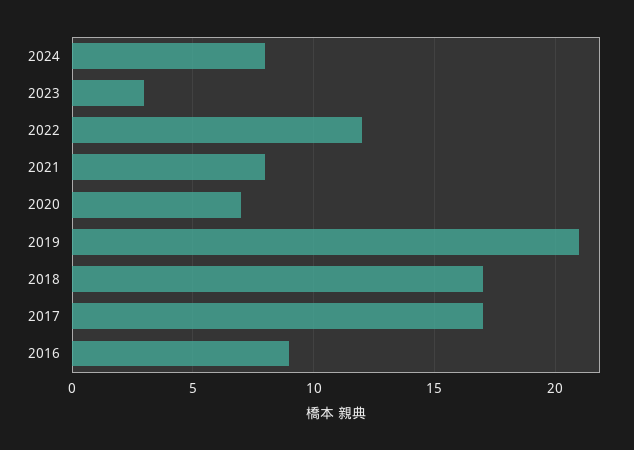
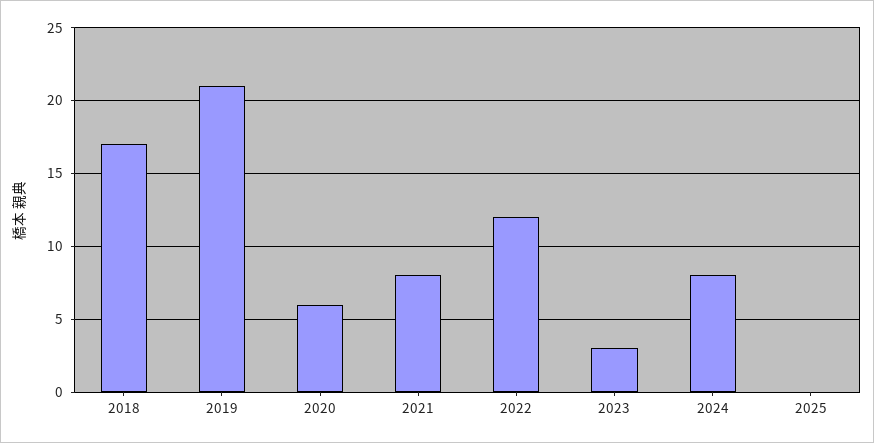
2020: 7 -> 6
2017: 17 -> none
2016: 9 -> none
2025: none -> 0

